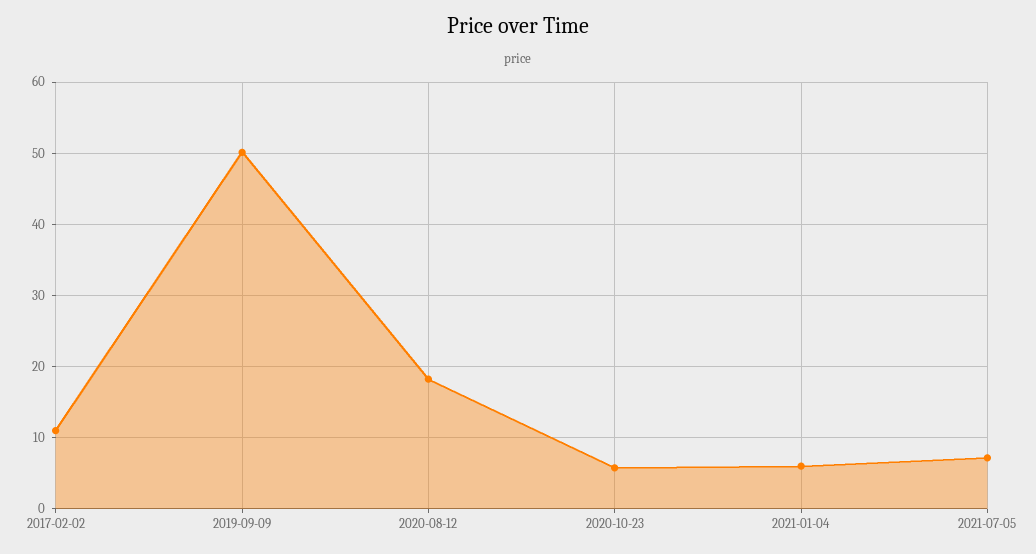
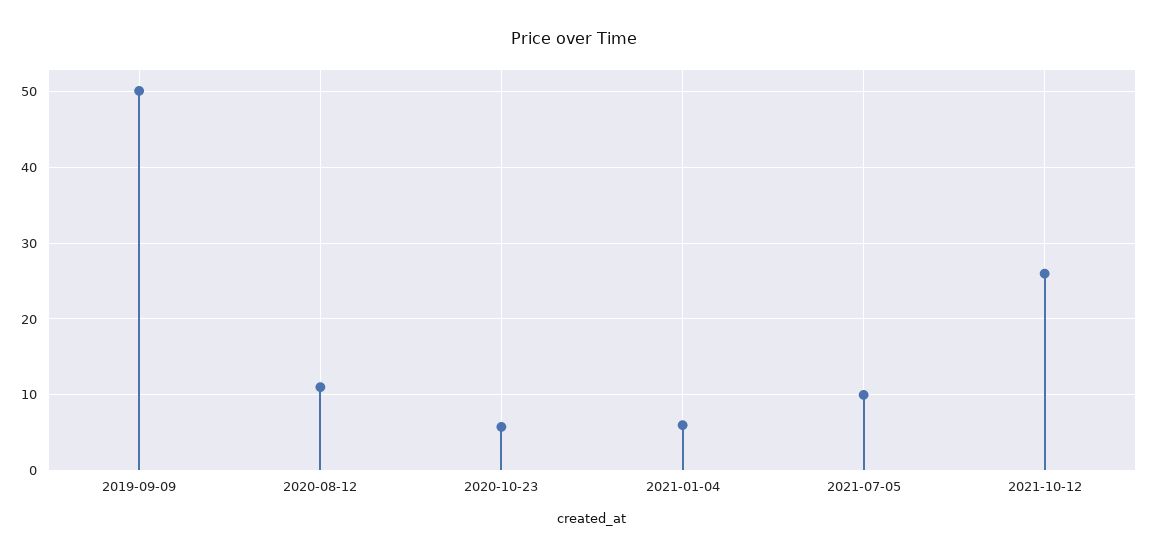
2017-02-02: 11 -> none
2020-08-12: 18 -> 11
2021-07-05: 7 -> 10
2021-10-12: none -> 26

